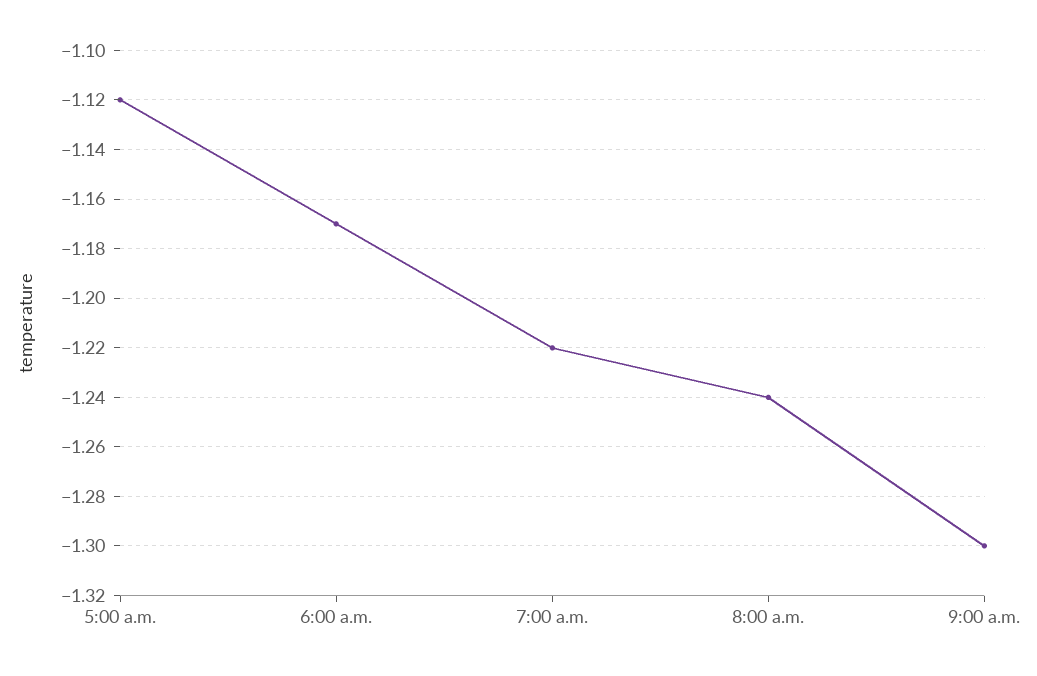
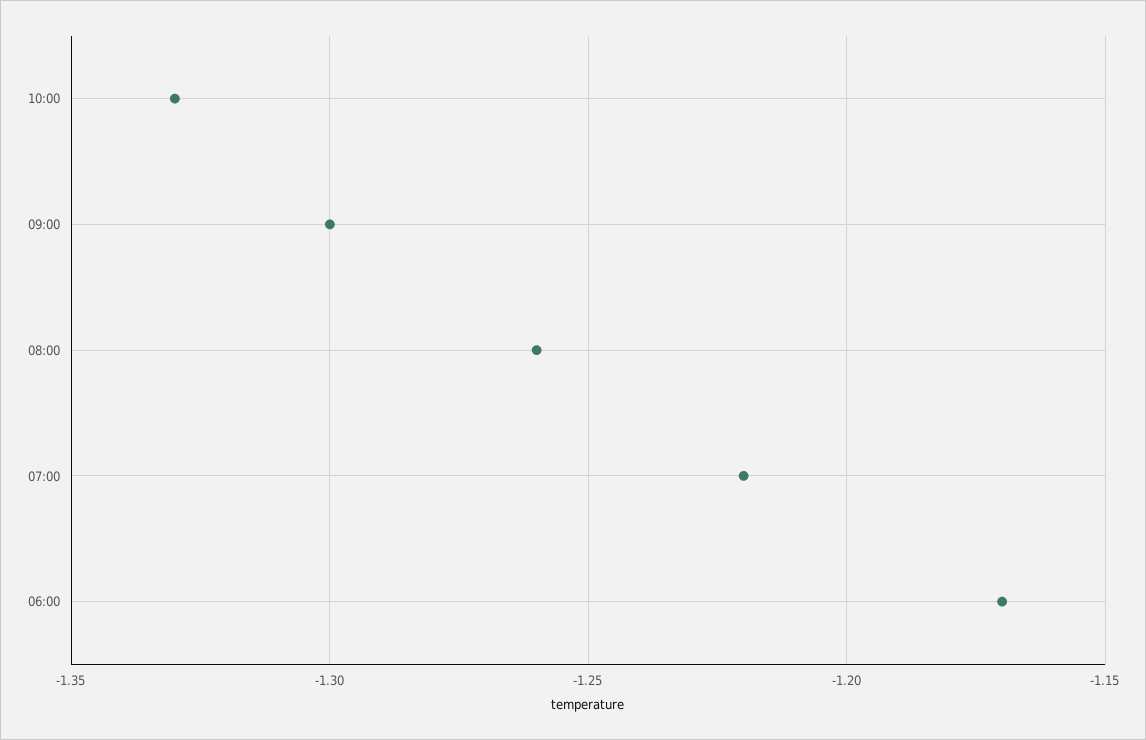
5:00 a.m.: -1.12 -> none
8:00 a.m.: -1.24 -> -1.26
10:00: none -> -1.33

